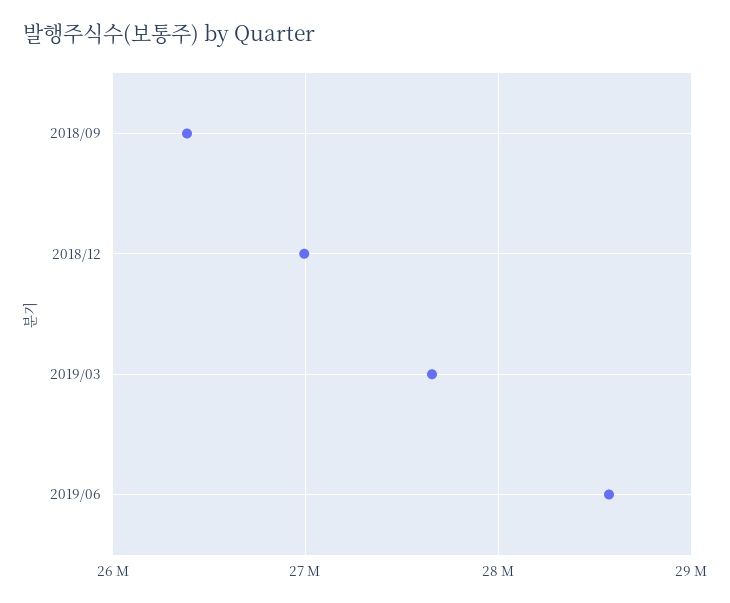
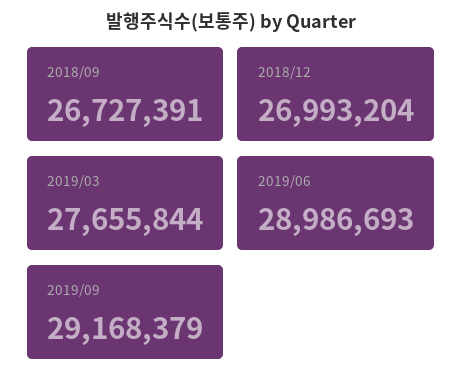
2018/09: 26400000 -> 26727391
2019/06: 28600000 -> 28986693
2019/09: none -> 29168379

